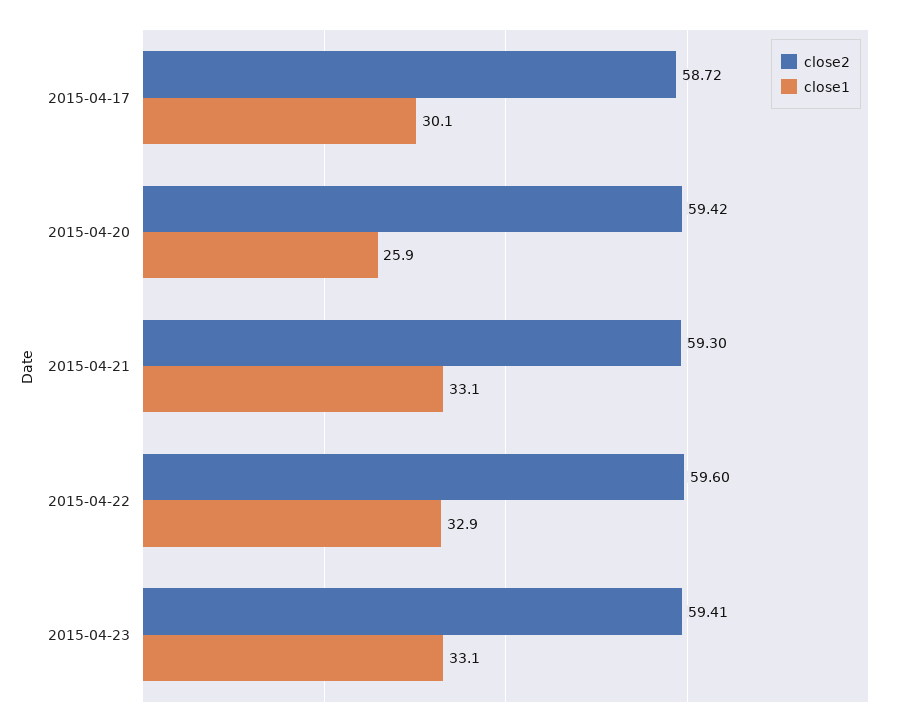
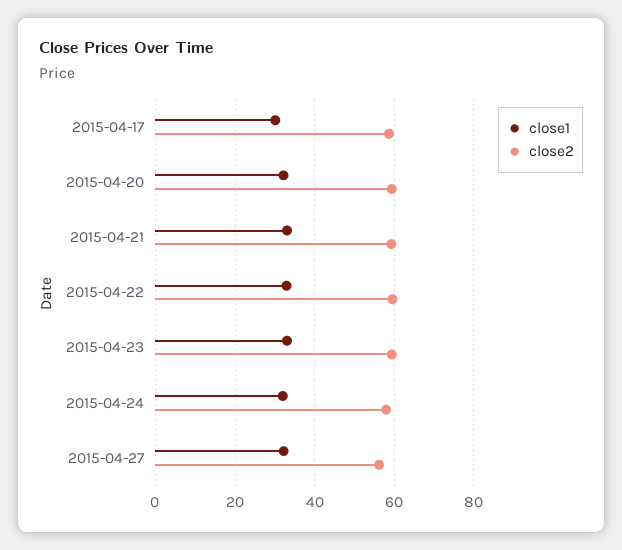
close1, 2015-04-20: 25.9 -> 32
close1, 2015-04-24: none -> 32
close2, 2015-04-24: none -> 58
close1, 2015-04-27: none -> 32
close2, 2015-04-27: none -> 56

